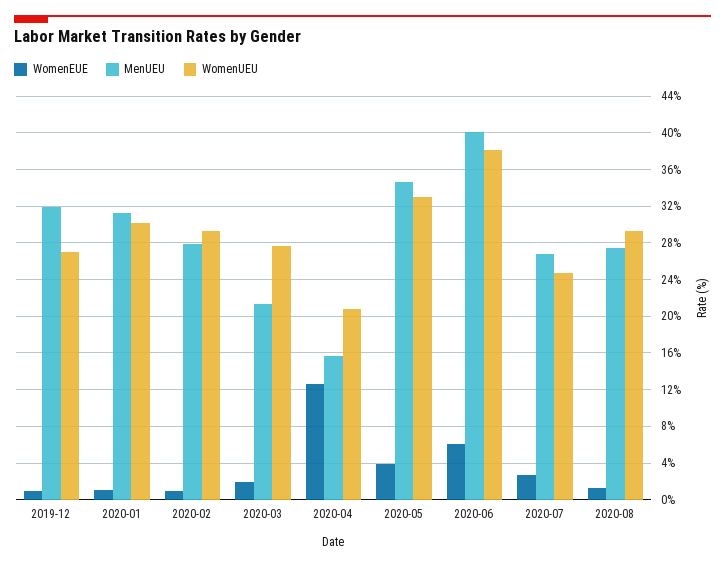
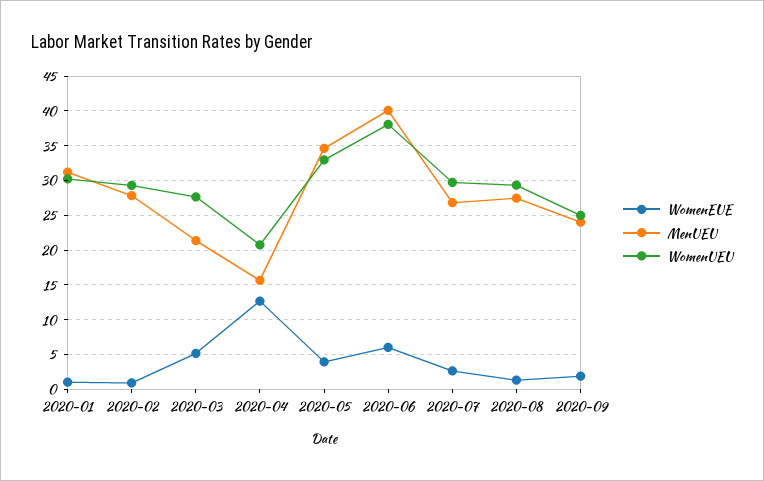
WomenEUE, 2019-12: 1 -> none
MenUEU, 2019-12: 32 -> none
WomenUEU, 2019-12: 27 -> none
WomenEUE, 2020-03: 2 -> 5
WomenUEU, 2020-07: 25 -> 30
WomenEUE, 2020-09: none -> 2
MenUEU, 2020-09: none -> 24
WomenUEU, 2020-09: none -> 25

